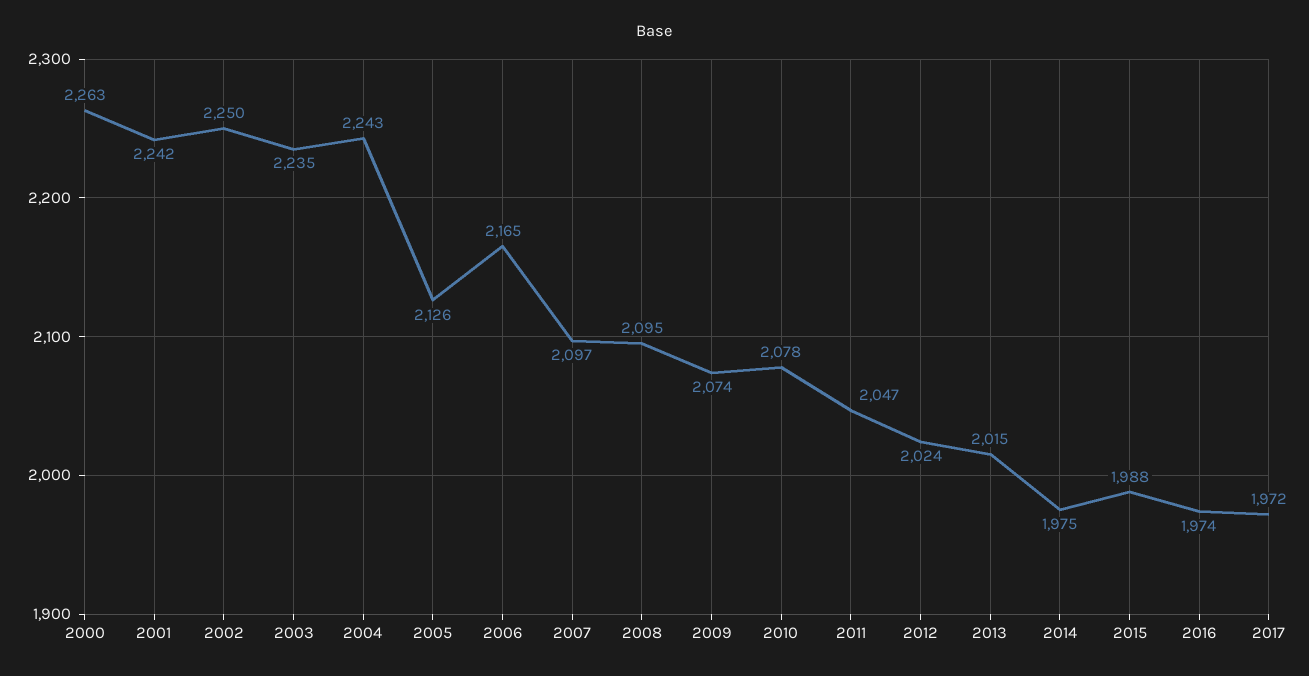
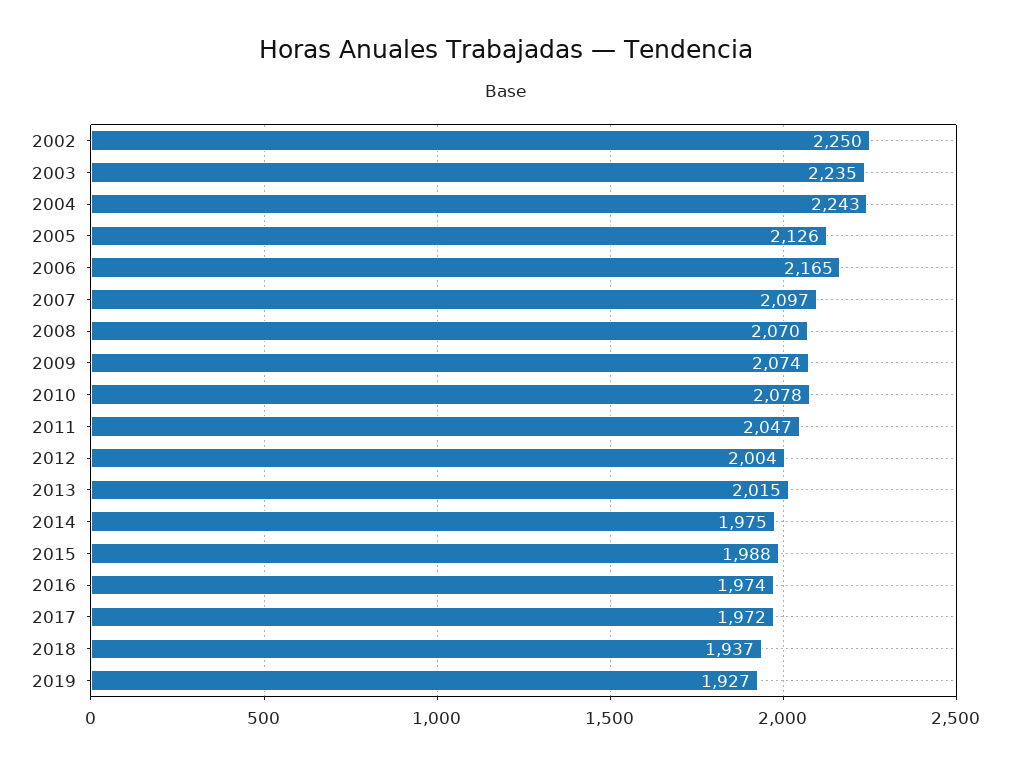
2000: 2263 -> none
2001: 2242 -> none
2008: 2095 -> 2070
2012: 2024 -> 2004
2018: none -> 1937
2019: none -> 1927

